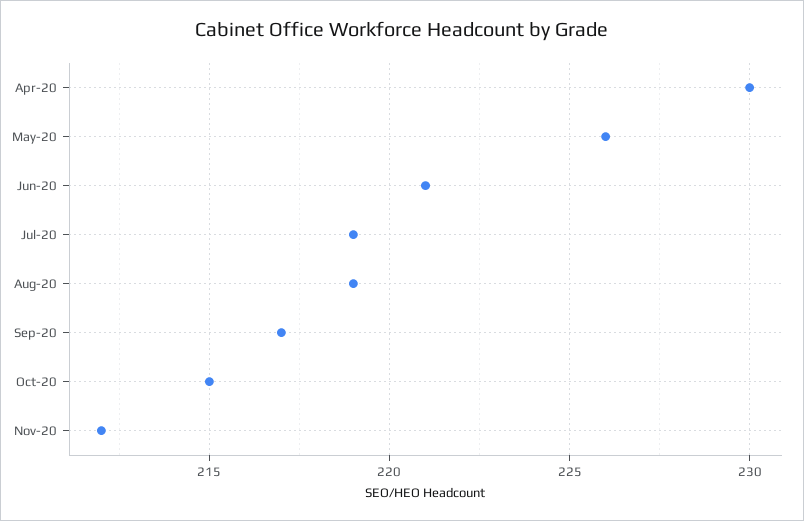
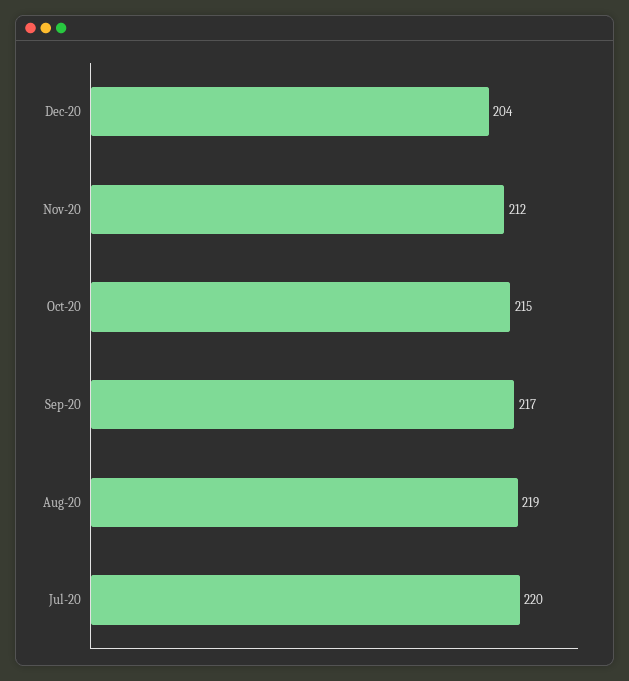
Apr-20: 230 -> none
May-20: 226 -> none
Jun-20: 221 -> none
Jul-20: 219 -> 220
Dec-20: none -> 204

